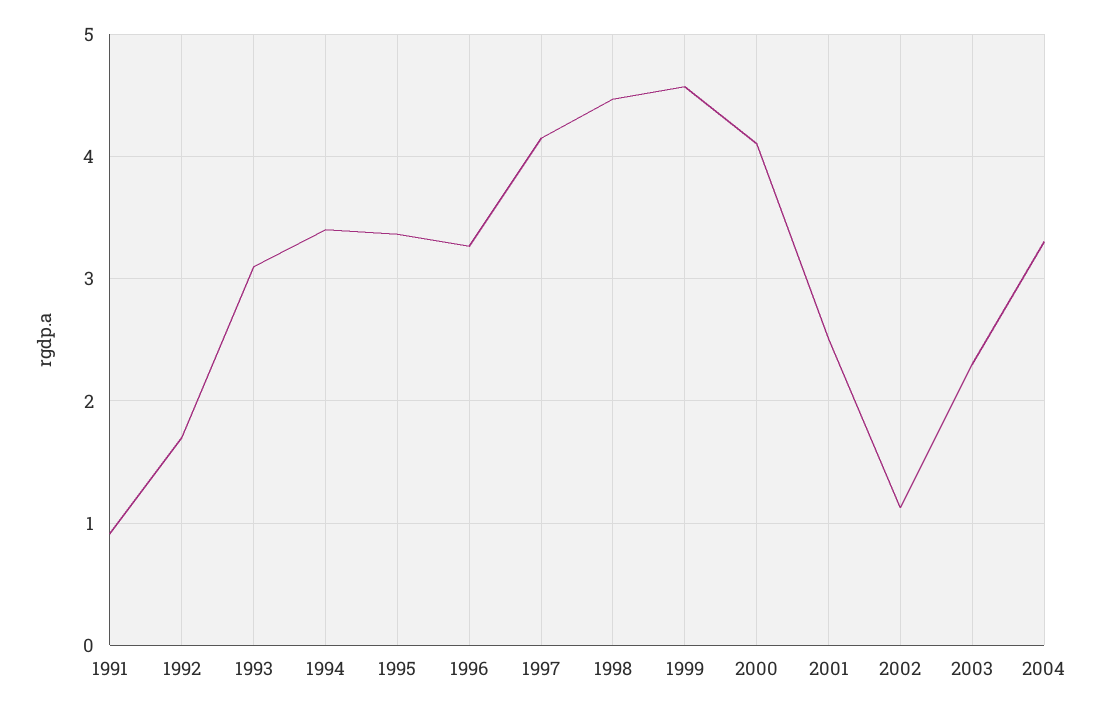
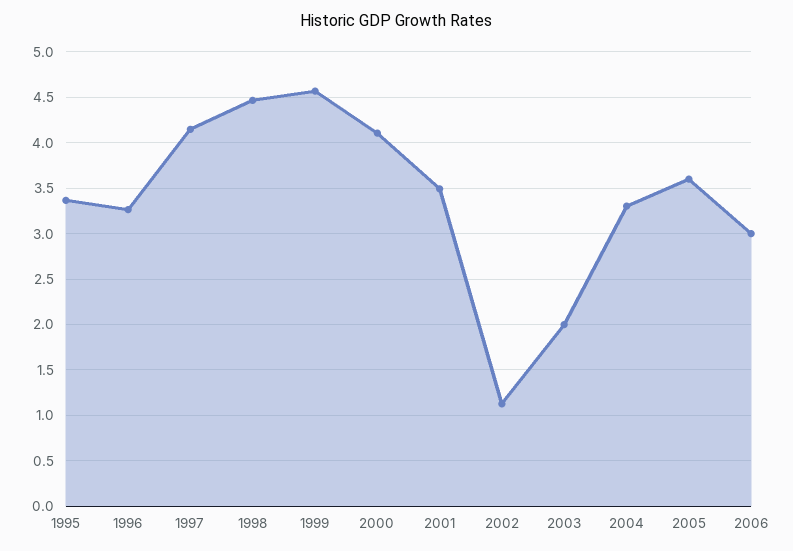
1991: 0.9 -> none
1992: 1.7 -> none
1993: 3.1 -> none
1994: 3.4 -> none
2001: 2.5 -> 3.5
2003: 2.3 -> 2
2005: none -> 3.6
2006: none -> 3

